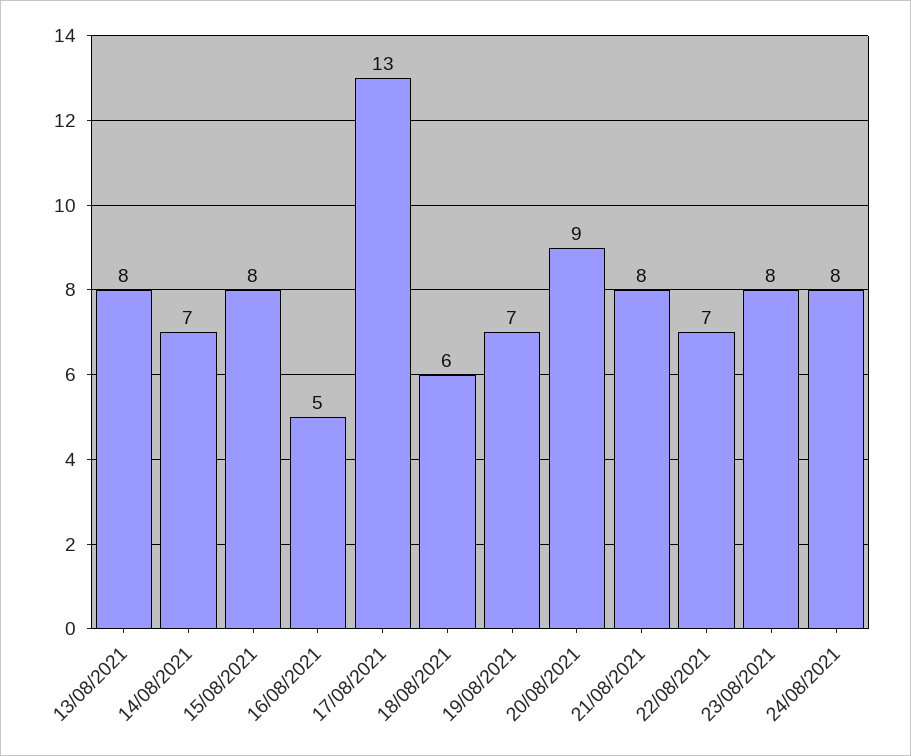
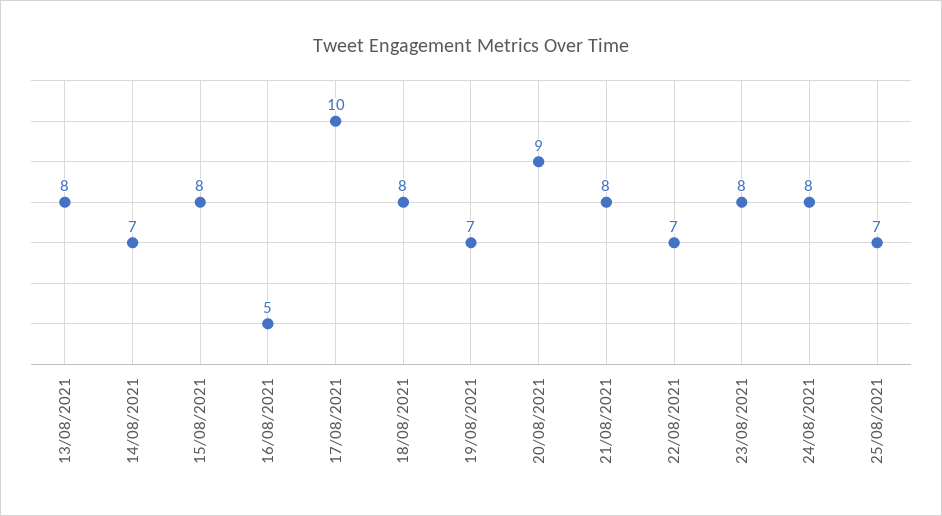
17/08/2021: 13 -> 10
18/08/2021: 6 -> 8
25/08/2021: none -> 7

